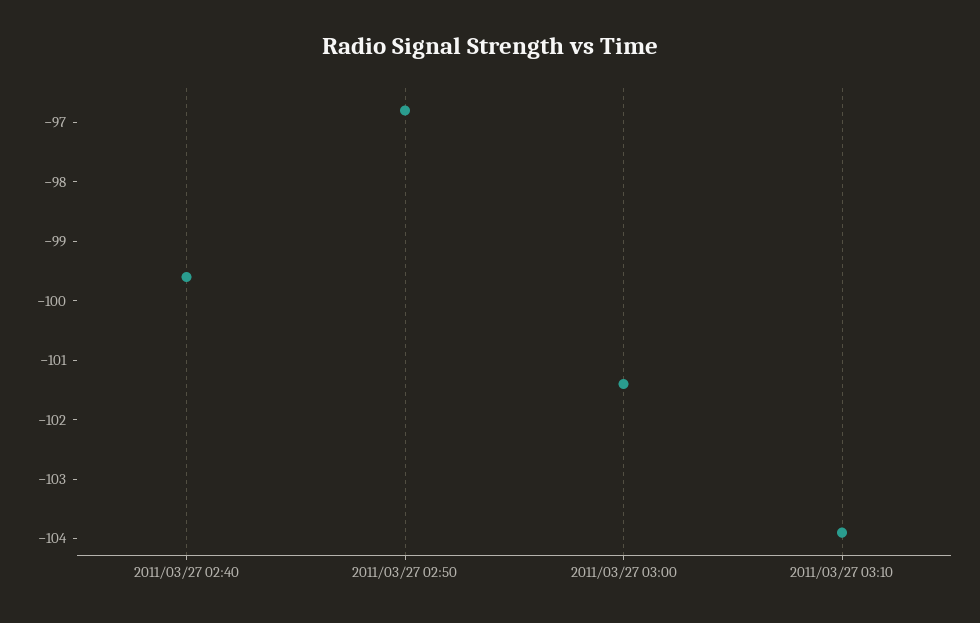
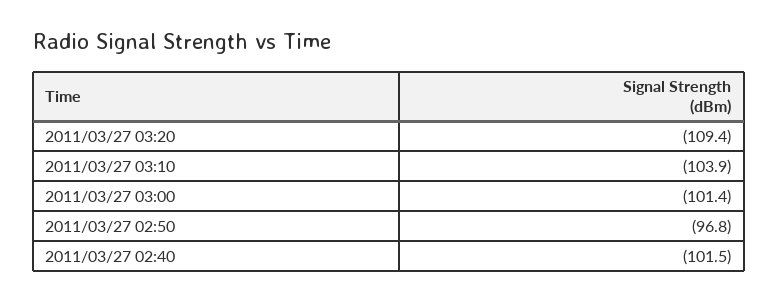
2011/03/27 02:40: -99.5 -> -101.5
2011/03/27 03:20: none -> -109.4

